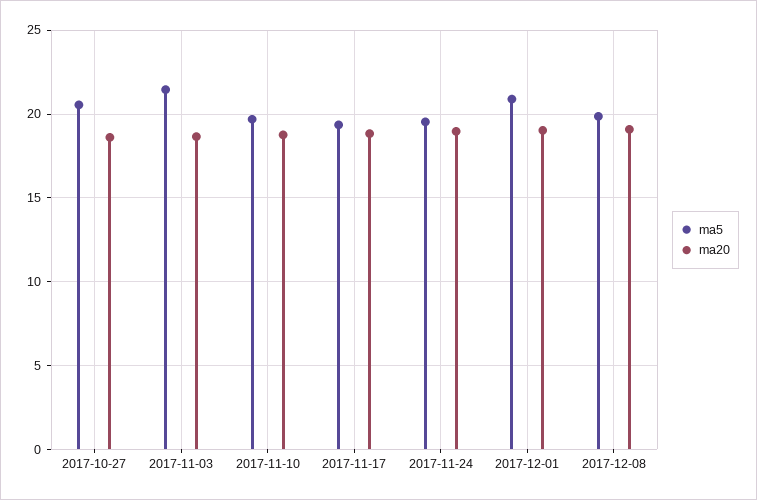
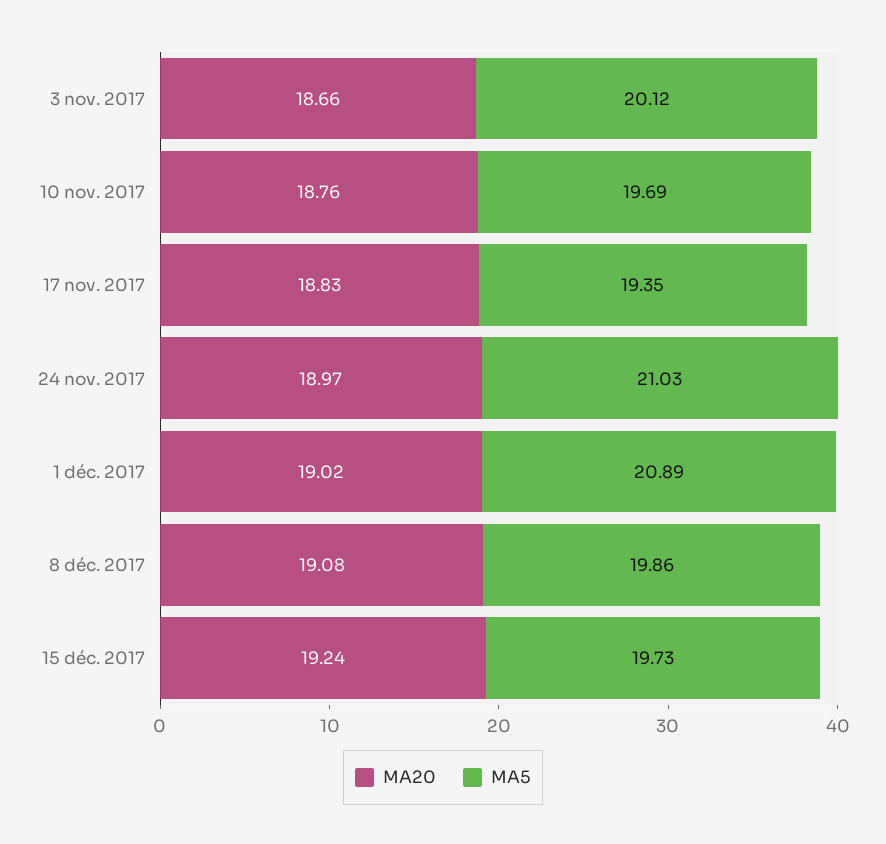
ma5, 2017-10-27: 20.5 -> none
ma20, 2017-10-27: 18.5 -> none
ma5, 2017-11-03: 21.5 -> 20.12
ma5, 2017-11-24: 19.5 -> 21.03
ma20, 15 déc. 2017: none -> 19.24
ma5, 15 déc. 2017: none -> 19.73

